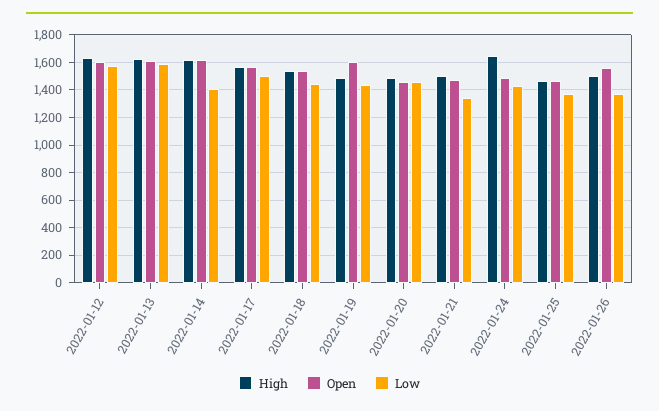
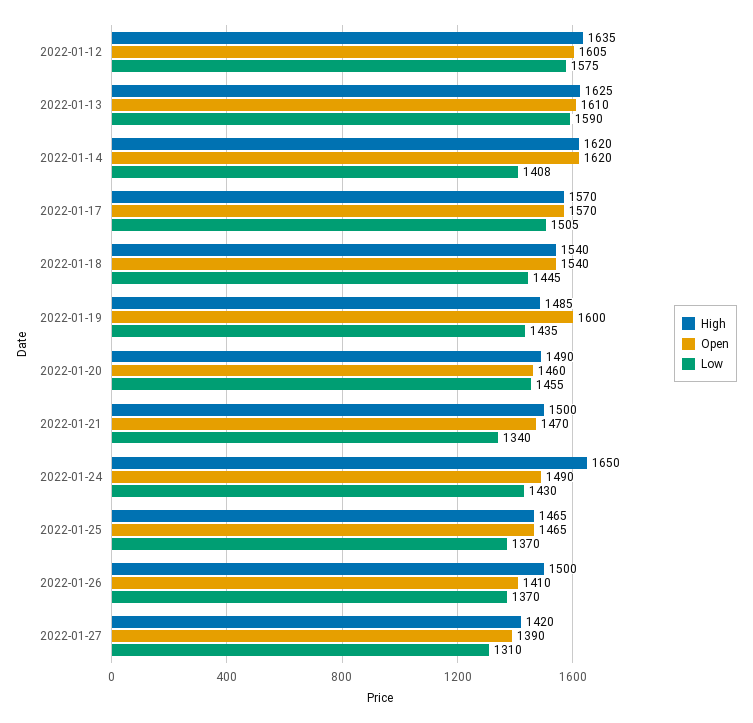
Open, 2022-01-26: 1550 -> 1410
High, 2022-01-27: none -> 1420
Open, 2022-01-27: none -> 1390
Low, 2022-01-27: none -> 1310

